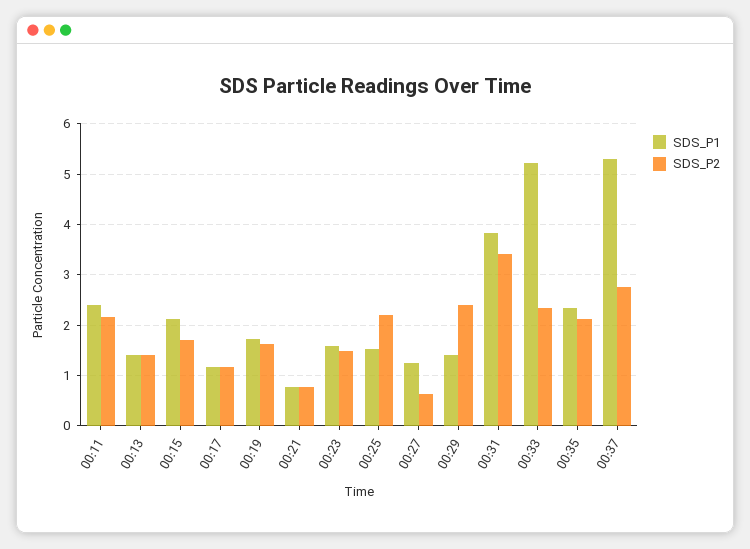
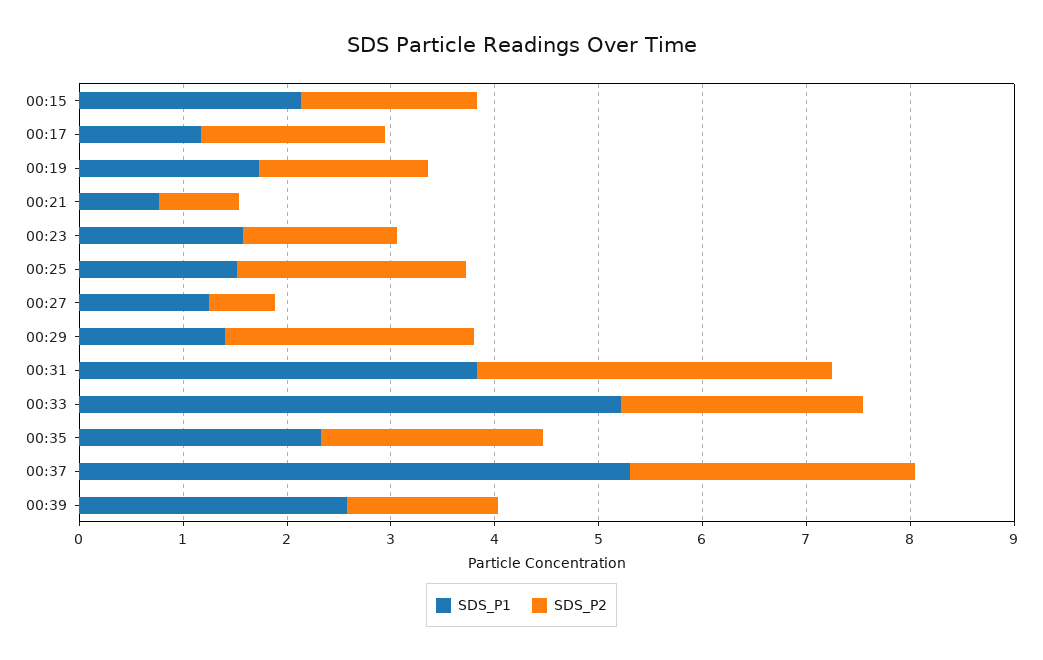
SDS_P1, 00:11: 2.4 -> none
SDS_P2, 00:11: 2.2 -> none
SDS_P1, 00:13: 1.4 -> none
SDS_P2, 00:13: 1.4 -> none
SDS_P2, 00:17: 1.2 -> 1.8
SDS_P1, 00:39: none -> 2.6
SDS_P2, 00:39: none -> 1.4

